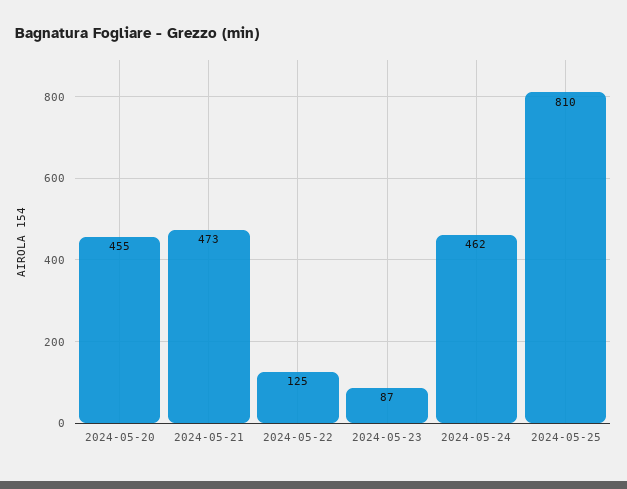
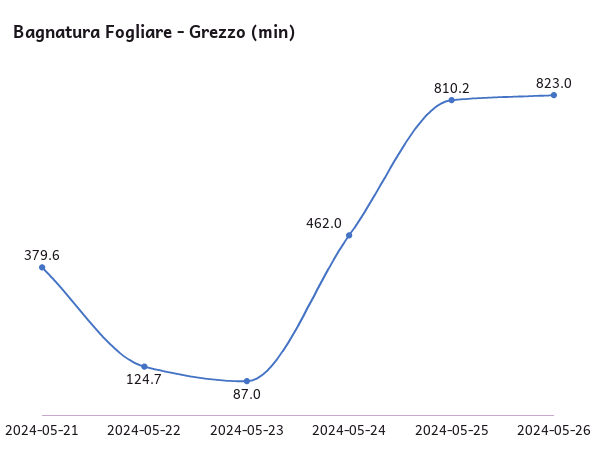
2024-05-20: 455 -> none
2024-05-21: 473 -> 379.6
2024-05-26: none -> 823

